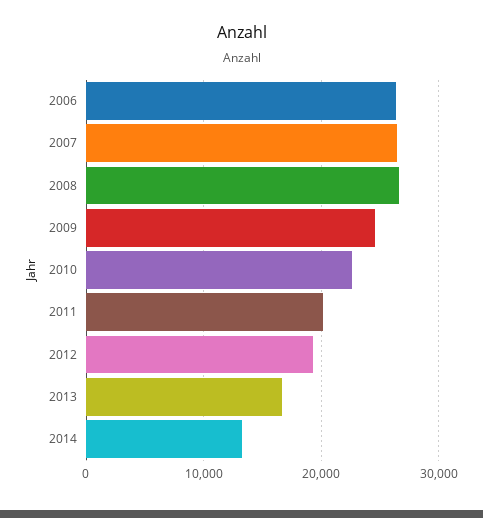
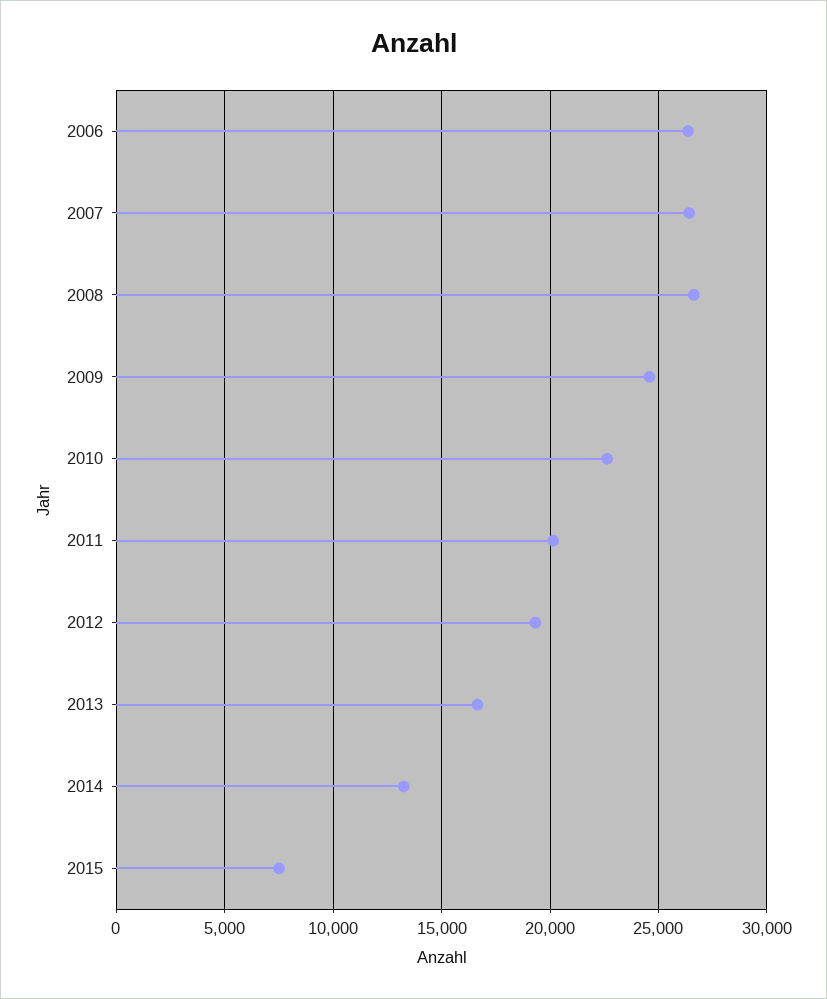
2015: none -> 7500

